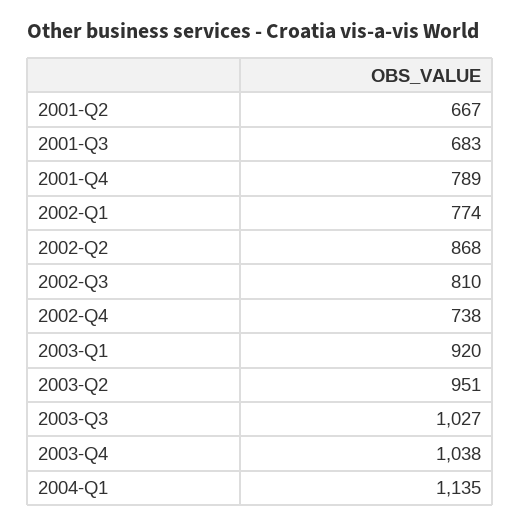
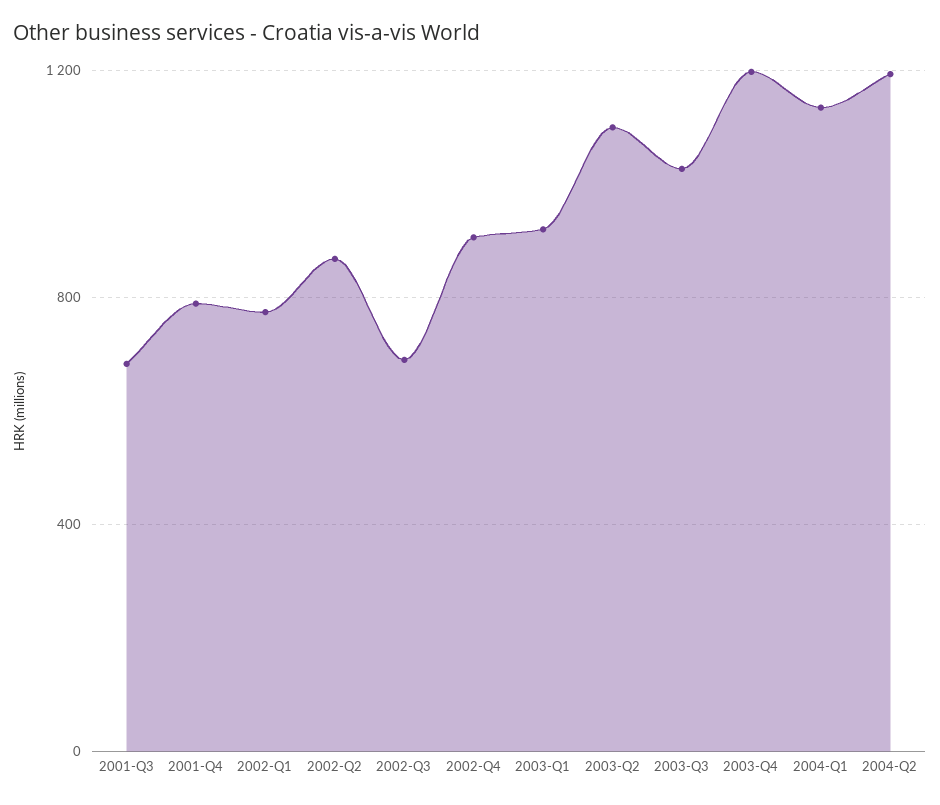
2001-Q2: 667 -> none
2002-Q3: 810 -> 700
2002-Q4: 738 -> 900
2003-Q2: 951 -> 1100
2003-Q4: 1038 -> 1200
2004-Q2: none -> 1200

